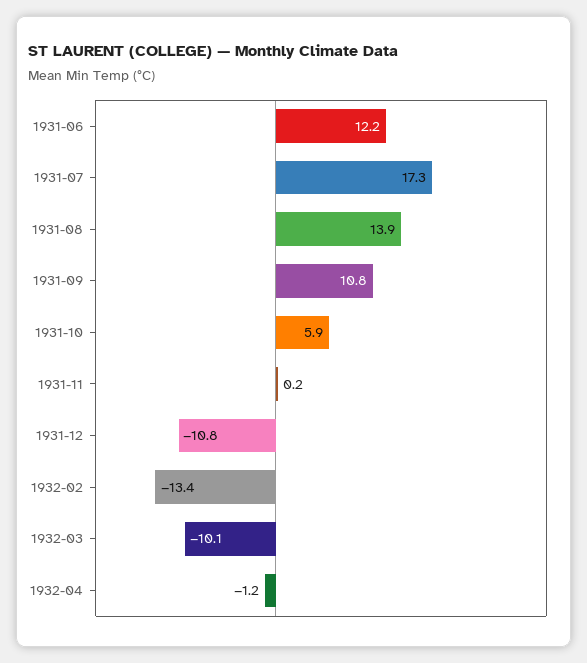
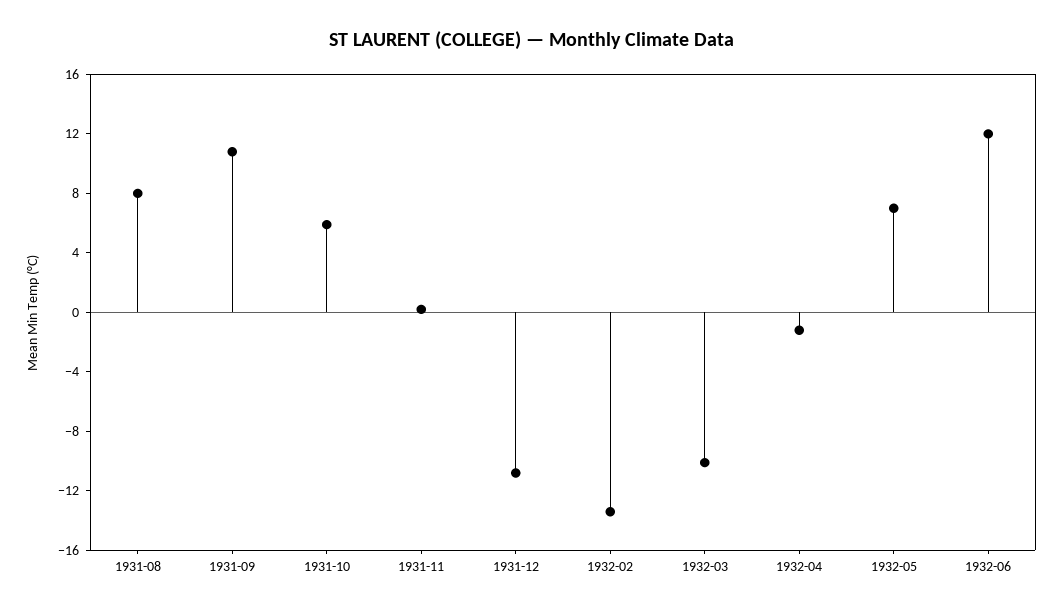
1931-06: 12.2 -> none
1931-07: 17.3 -> none
1931-08: 13.9 -> 8
1932-05: none -> 7
1932-06: none -> 12

